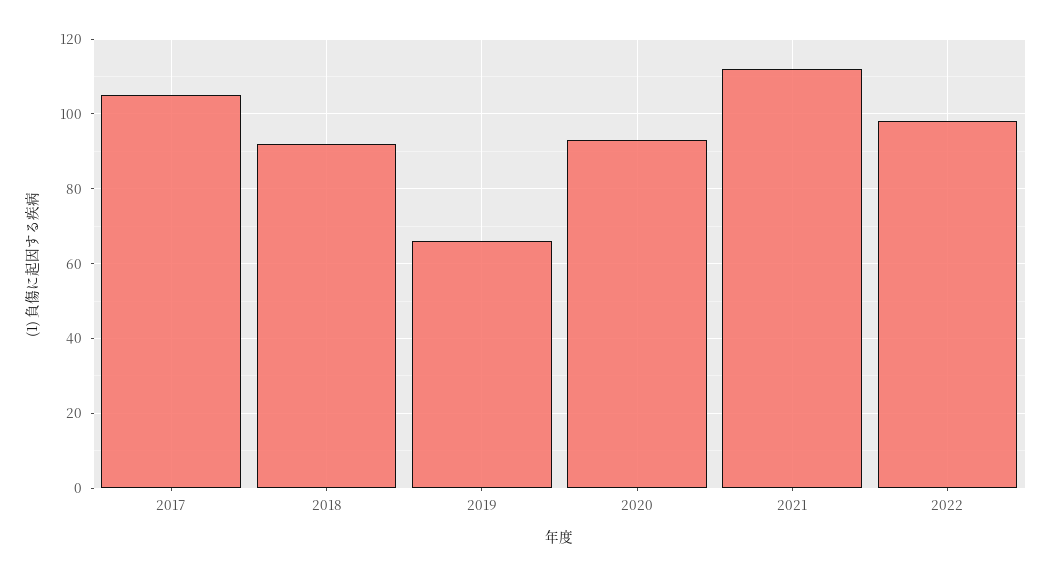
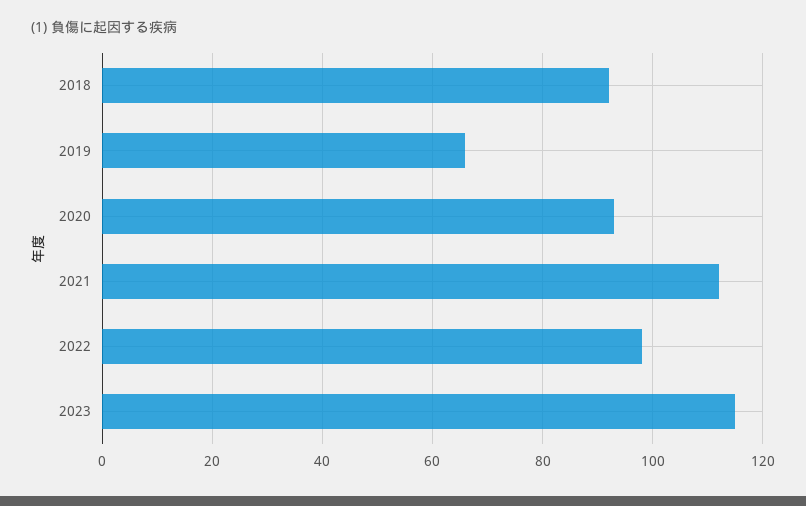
2017: 105 -> none
2023: none -> 115

